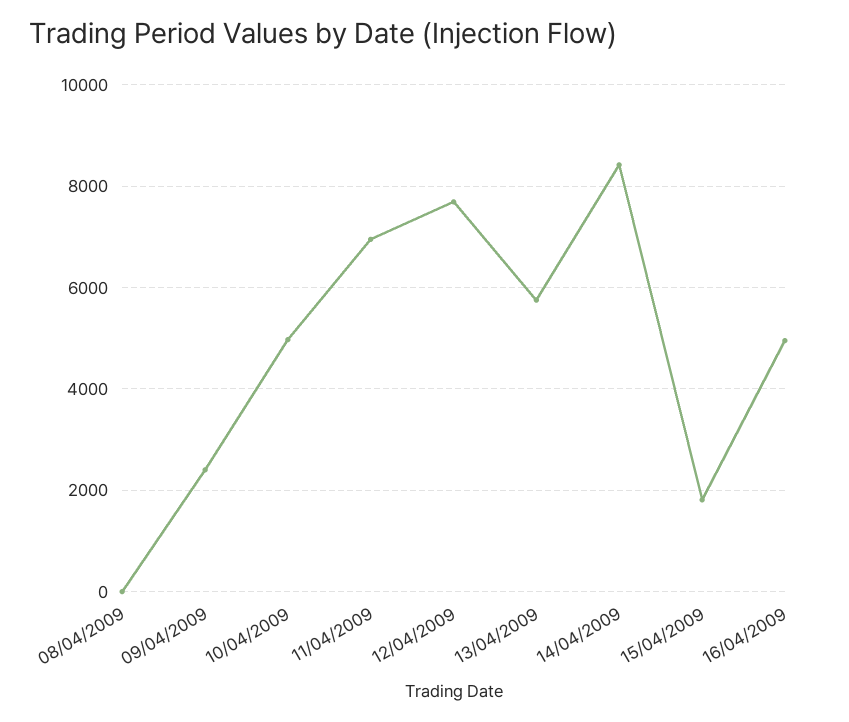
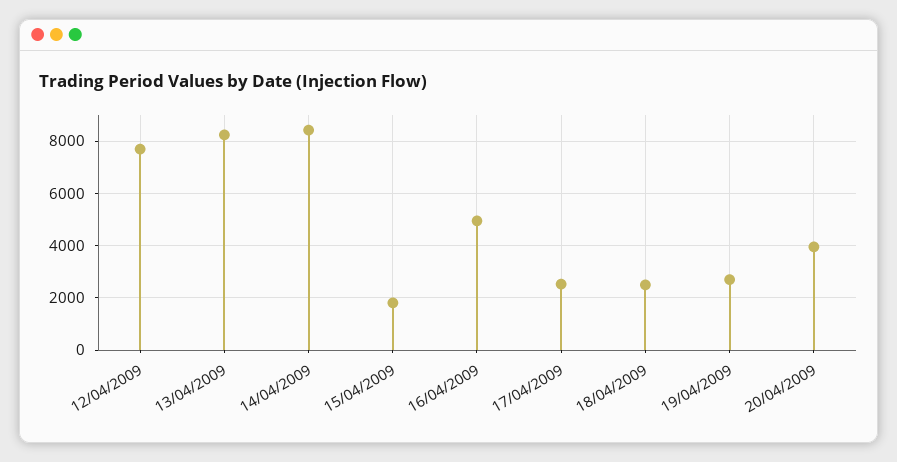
08/04/2009: 0 -> none
09/04/2009: 2400 -> none
10/04/2009: 5000 -> none
11/04/2009: 7000 -> none
13/04/2009: 5800 -> 8250
17/04/2009: none -> 2500
18/04/2009: none -> 2500
19/04/2009: none -> 2750
20/04/2009: none -> 4000

